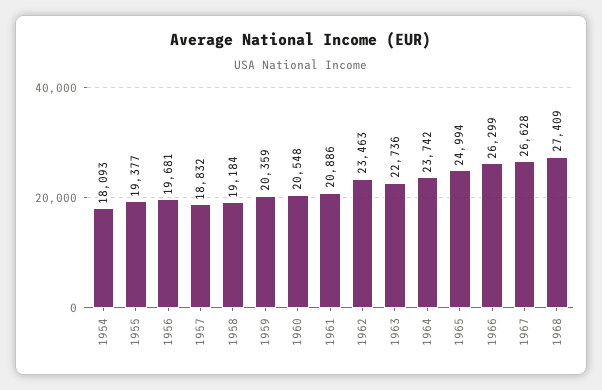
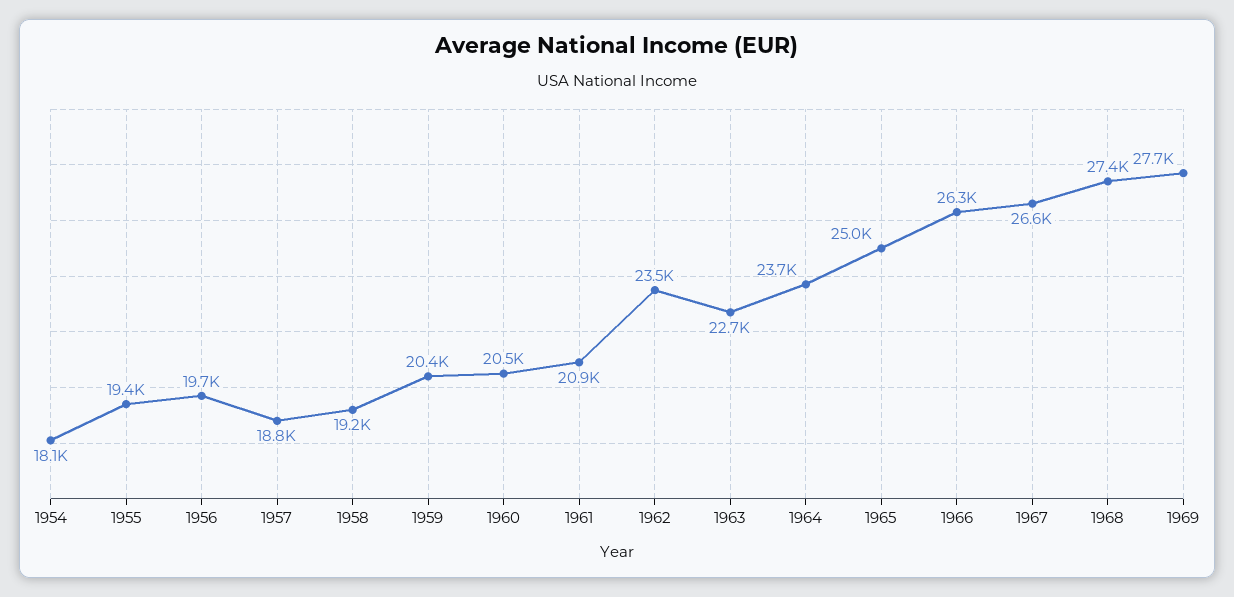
1969: none -> 27700

